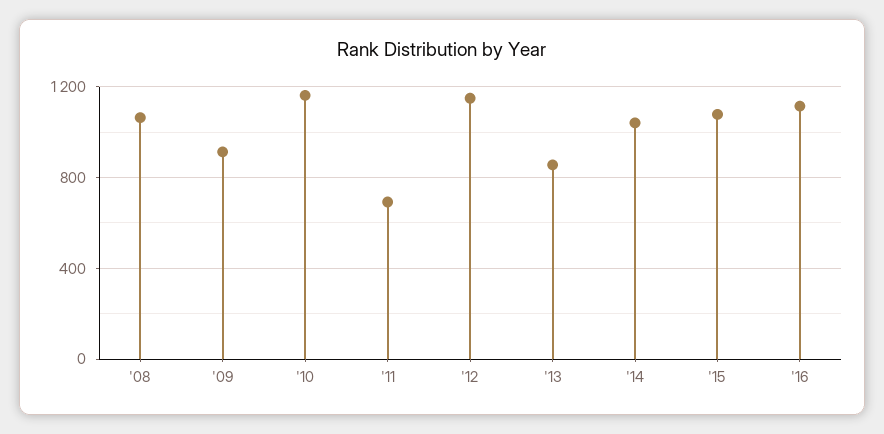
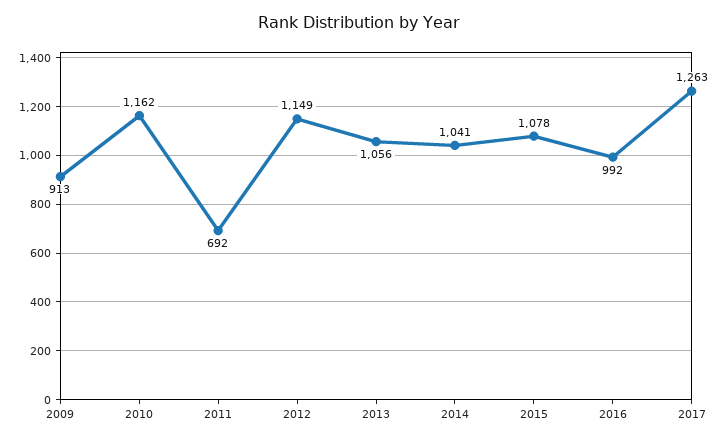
'08: 1050 -> none
'13: 850 -> 1056
'16: 1100 -> 992
2017: none -> 1263

